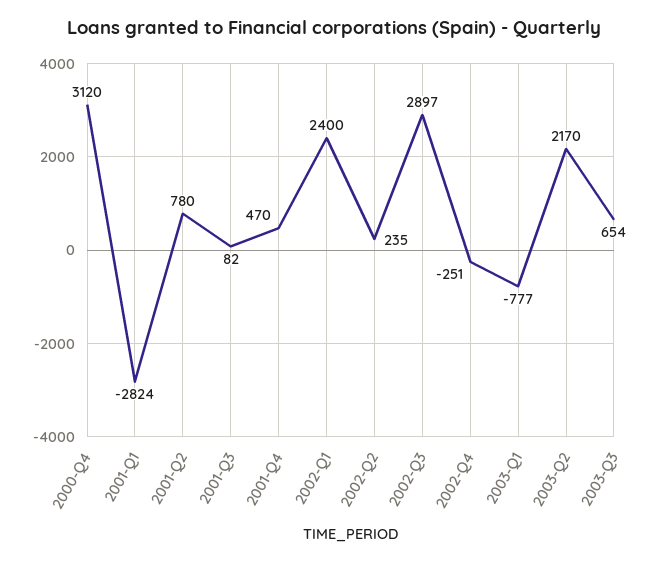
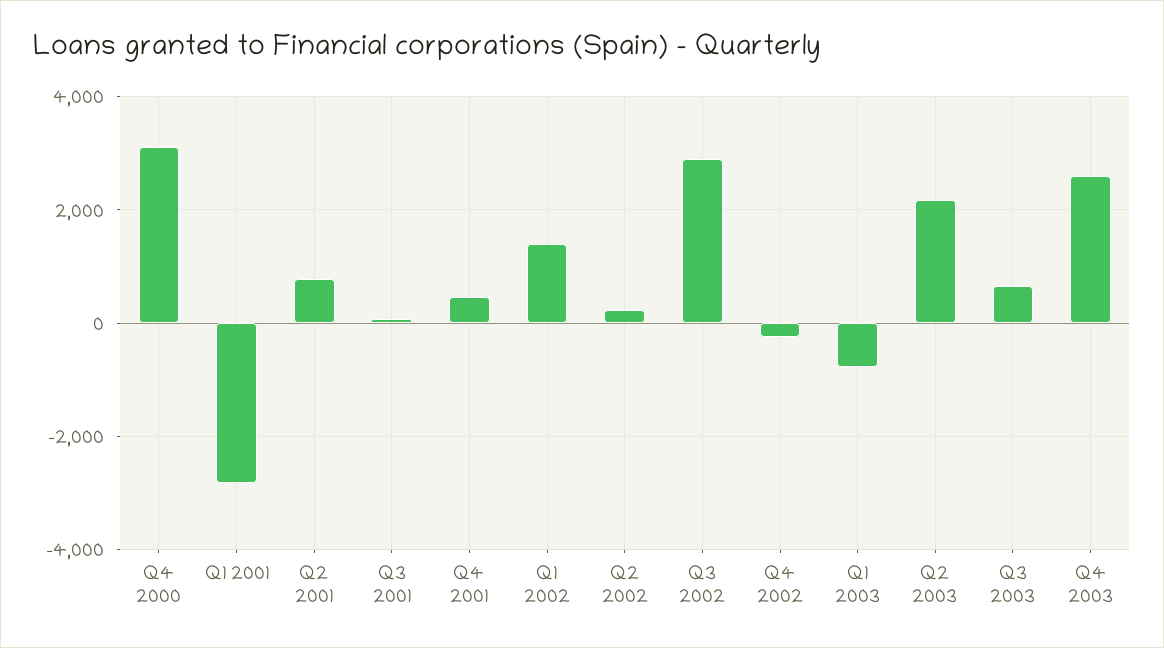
2002-Q1: 2400 -> 1400
Q4 2003: none -> 2600

